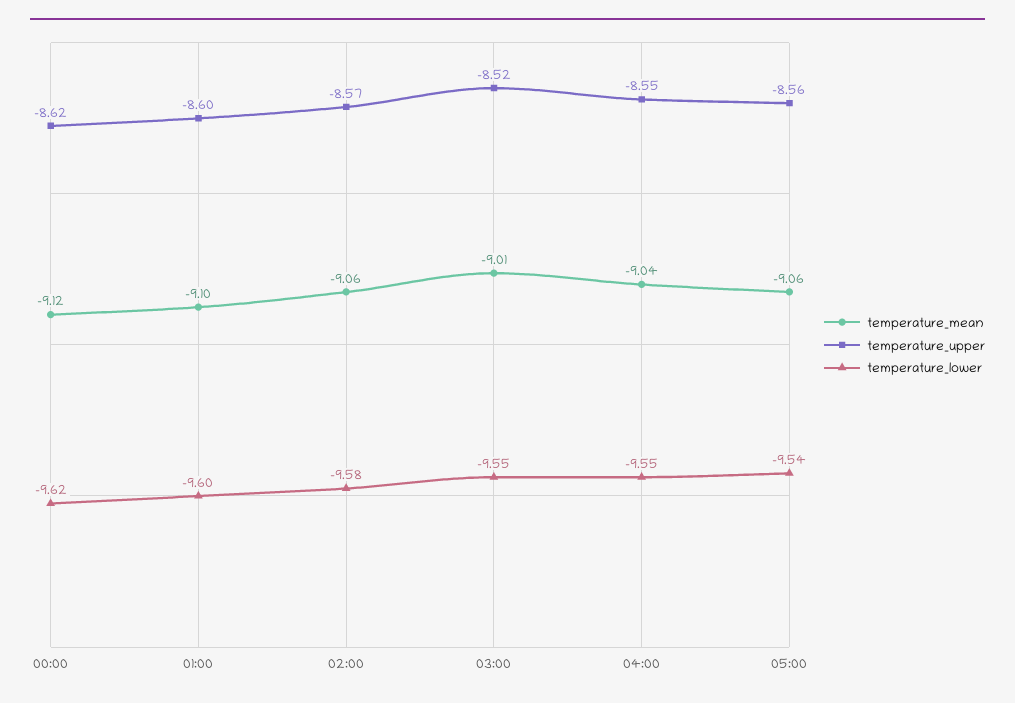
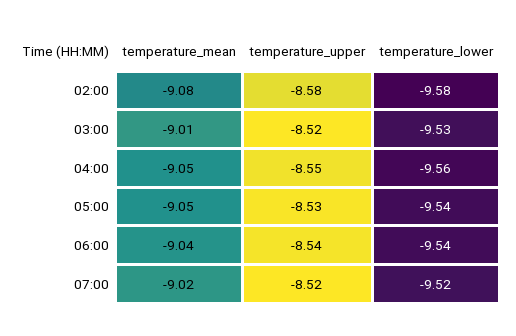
temperature_mean, 00:00: -9.12 -> none
temperature_upper, 00:00: -8.62 -> none
temperature_lower, 00:00: -9.62 -> none
temperature_mean, 01:00: -9.1 -> none
temperature_upper, 01:00: -8.6 -> none
temperature_lower, 01:00: -9.6 -> none
temperature_mean, 02:00: -9.06 -> -9.08
temperature_upper, 02:00: -8.57 -> -8.58
temperature_lower, 03:00: -9.55 -> -9.53
temperature_mean, 04:00: -9.04 -> -9.05
temperature_lower, 04:00: -9.55 -> -9.56
temperature_mean, 05:00: -9.06 -> -9.05
temperature_upper, 05:00: -8.56 -> -8.53
temperature_mean, 06:00: none -> -9.04
temperature_upper, 06:00: none -> -8.54
temperature_lower, 06:00: none -> -9.54
temperature_mean, 07:00: none -> -9.02
temperature_upper, 07:00: none -> -8.52
temperature_lower, 07:00: none -> -9.52

